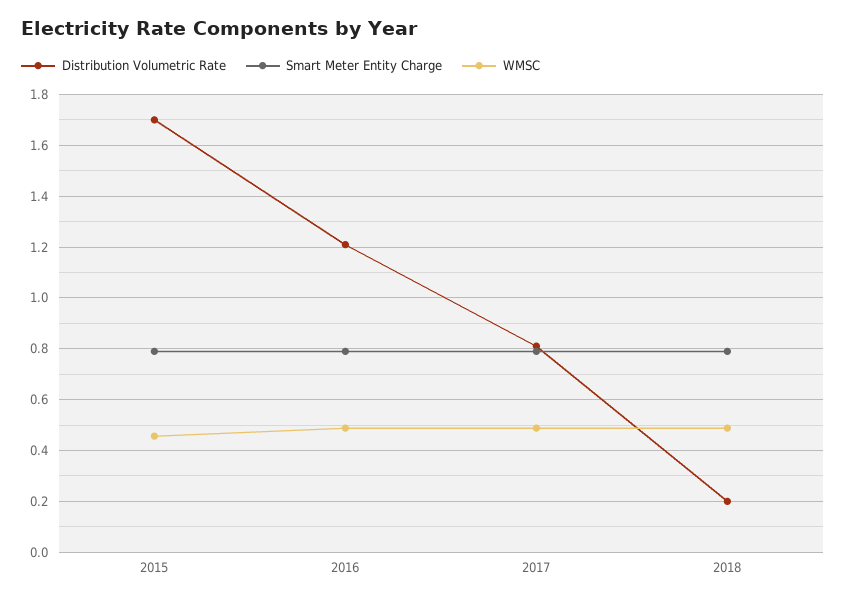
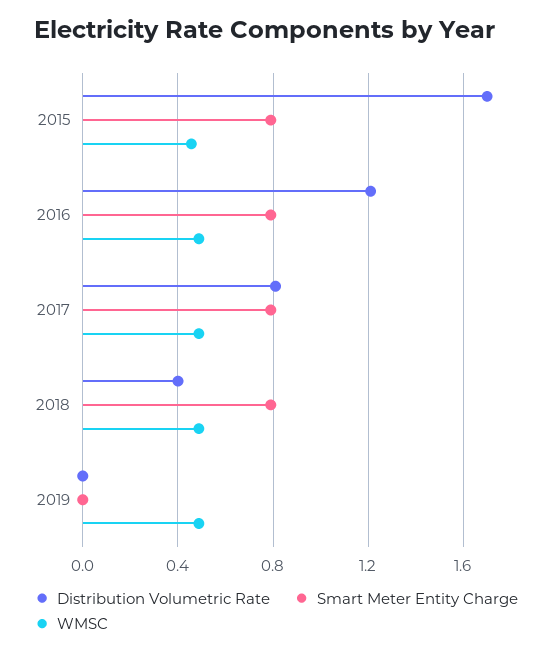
Distribution Volumetric Rate, 2018: 0.2 -> 0.4
Distribution Volumetric Rate, 2019: none -> 0
Smart Meter Entity Charge, 2019: none -> 0
WMSC, 2019: none -> 0.5

